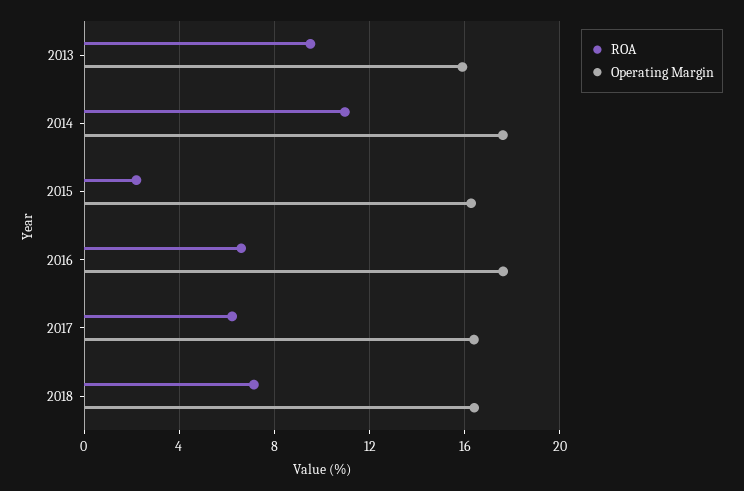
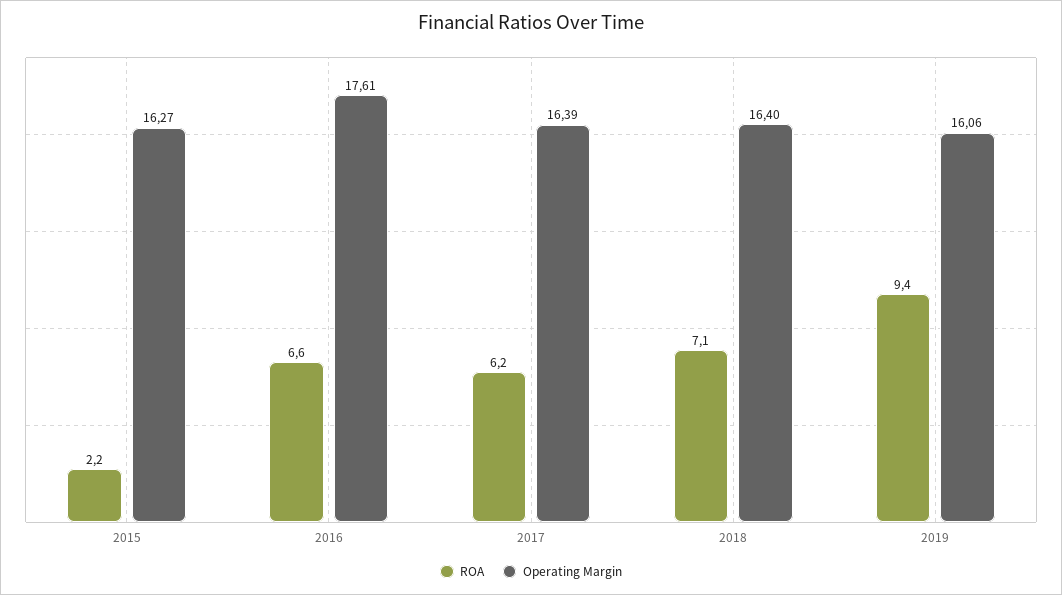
ROA, 2013: 9.5 -> none
Operating Margin, 2013: 16 -> none
ROA, 2014: 11 -> none
Operating Margin, 2014: 17.5 -> none
ROA, 2019: none -> 9.4
Operating Margin, 2019: none -> 16.06

